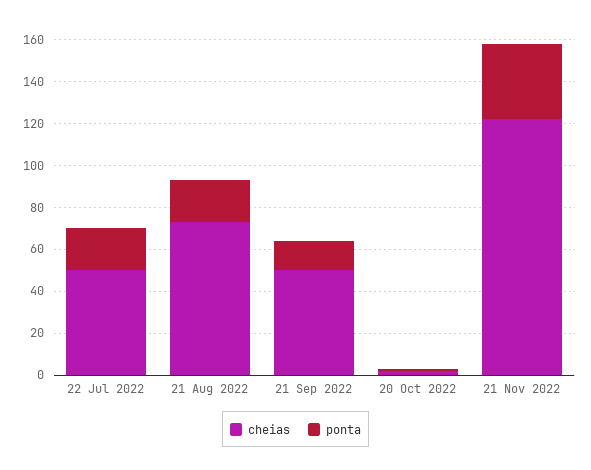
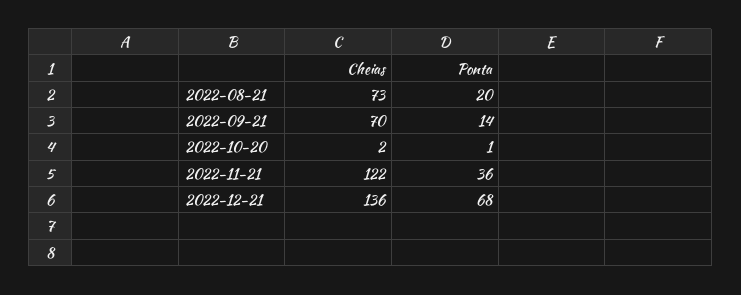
cheias, 22 Jul 2022: 50 -> none
ponta, 22 Jul 2022: 20 -> none
cheias, 21 Sep 2022: 50 -> 70
cheias, 2022-12-21: none -> 136
ponta, 2022-12-21: none -> 68

